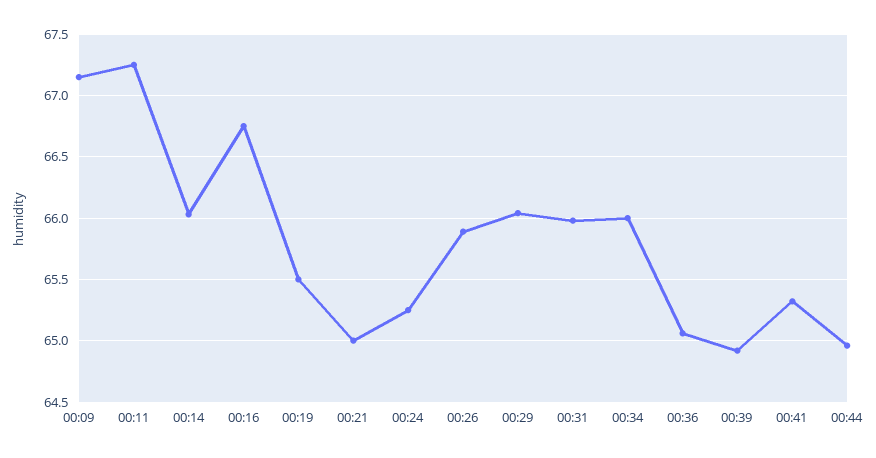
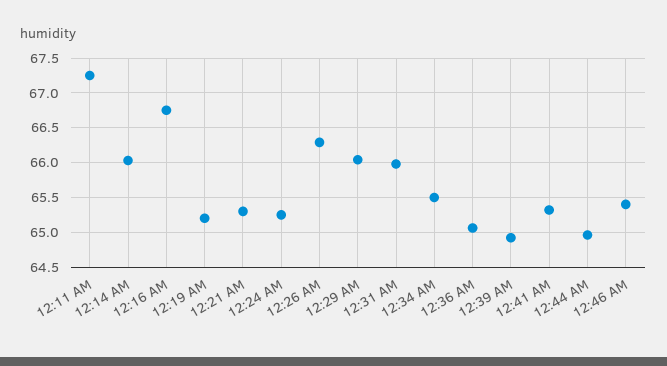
00:09: 67.15 -> none
00:19: 65.5 -> 65.2
00:21: 65 -> 65.3
00:26: 65.9 -> 66.3
00:34: 66 -> 65.5
12:46 AM: none -> 65.4

